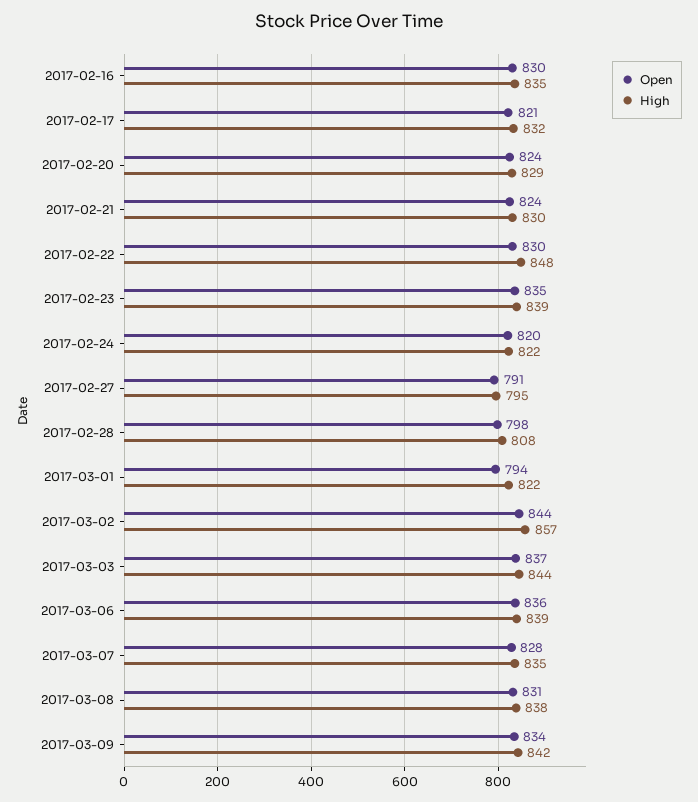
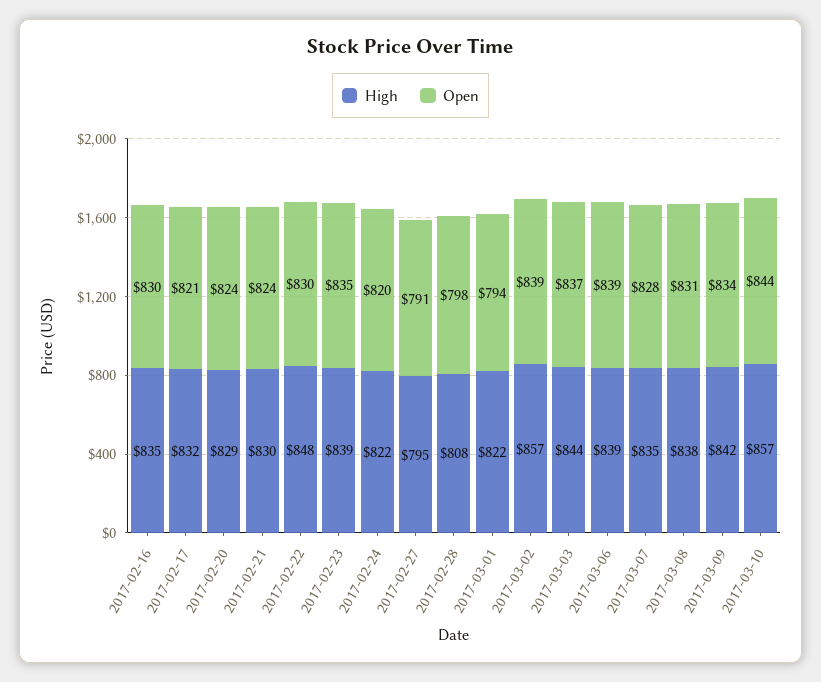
Open, 2017-03-02: 844 -> 839
Open, 2017-03-06: 836 -> 839
High, 2017-03-10: none -> 857
Open, 2017-03-10: none -> 844

